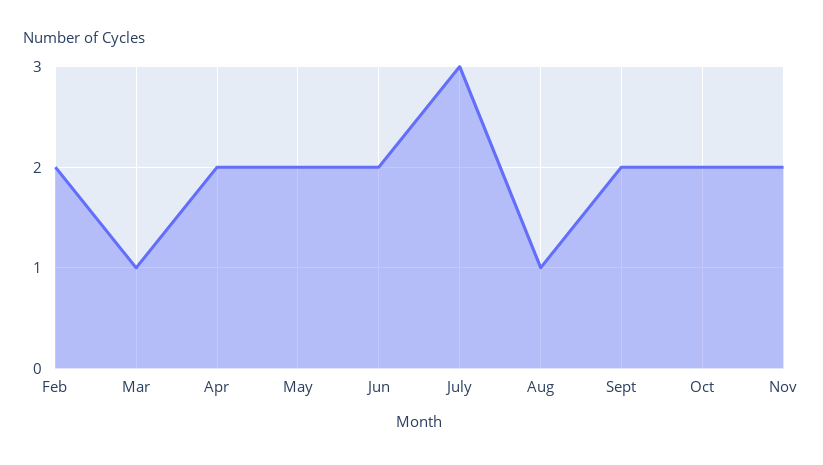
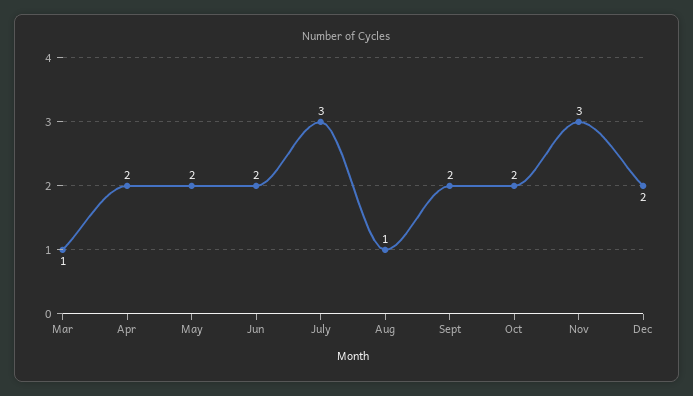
Feb: 2 -> none
Nov: 2 -> 3
Dec: none -> 2

